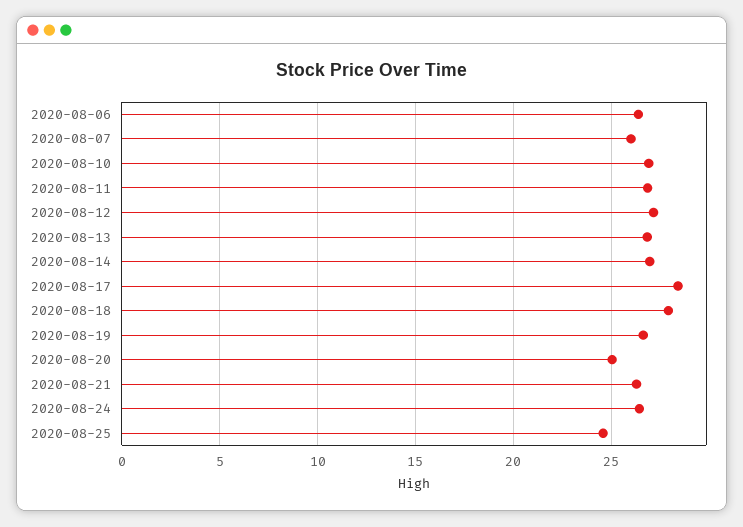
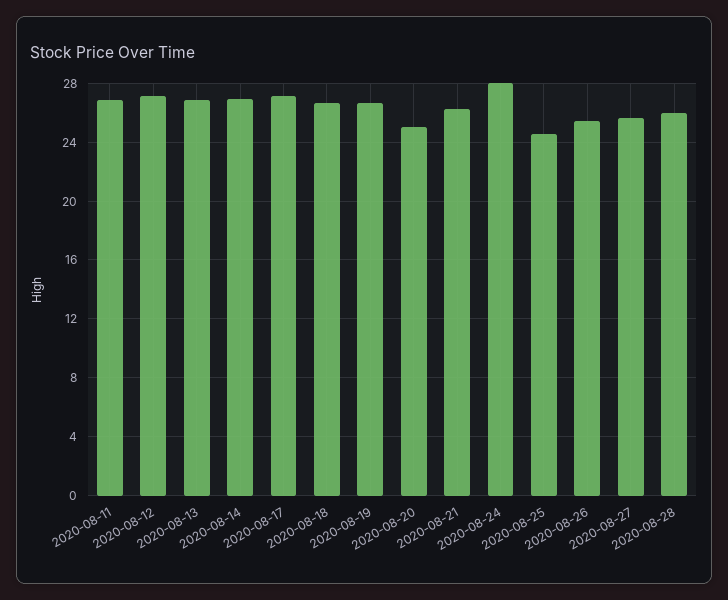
2020-08-06: 26.5 -> none
2020-08-07: 26 -> none
2020-08-10: 27 -> none
2020-08-17: 28.5 -> 27
2020-08-18: 28 -> 26.5
2020-08-24: 26.5 -> 28
2020-08-26: none -> 25.5
2020-08-27: none -> 25.5
2020-08-28: none -> 26

